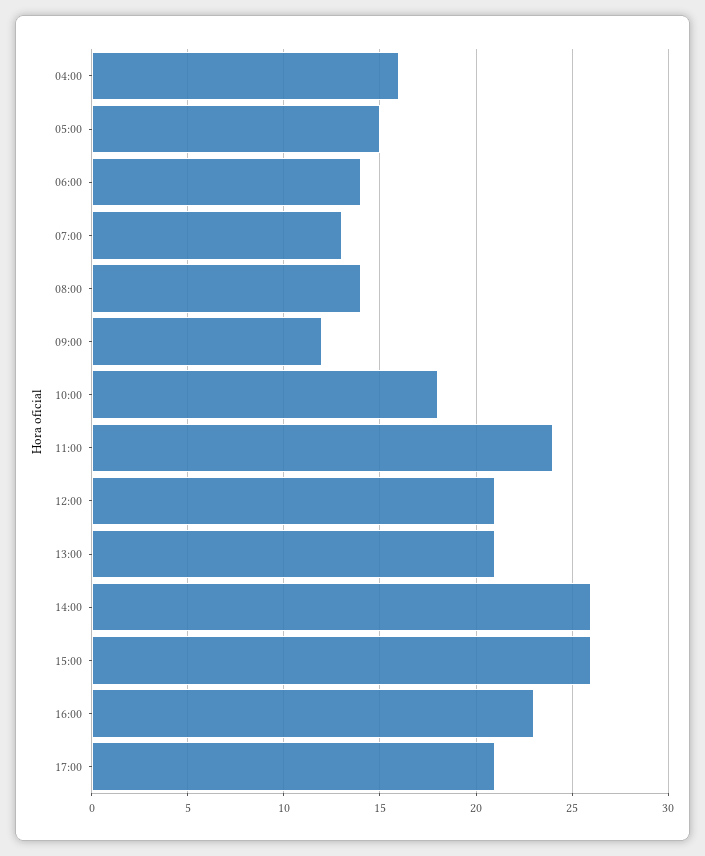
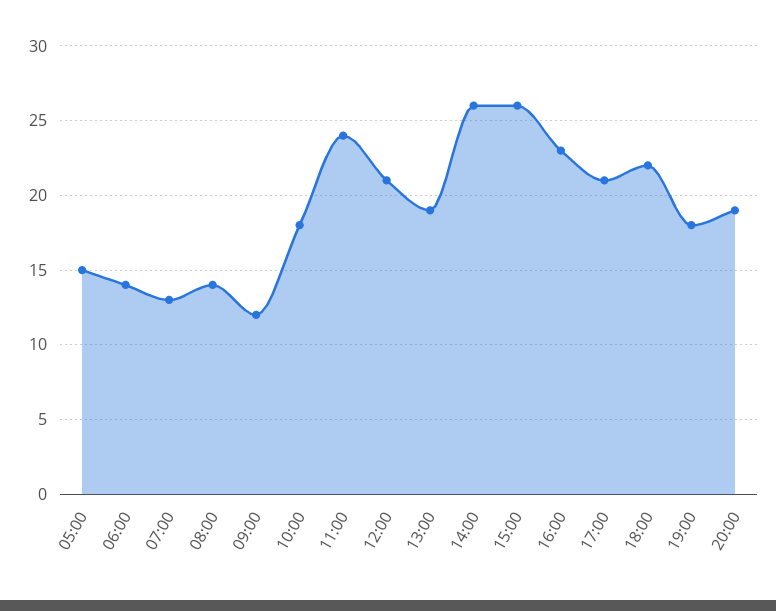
04:00: 16 -> none
13:00: 21 -> 19
18:00: none -> 22
19:00: none -> 18
20:00: none -> 19

